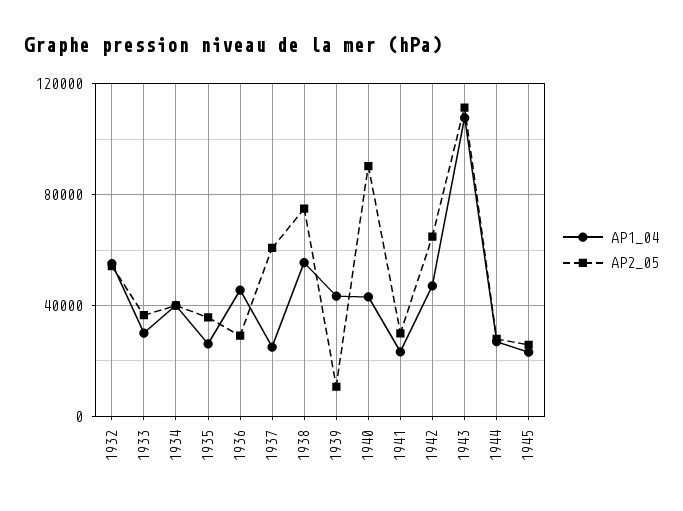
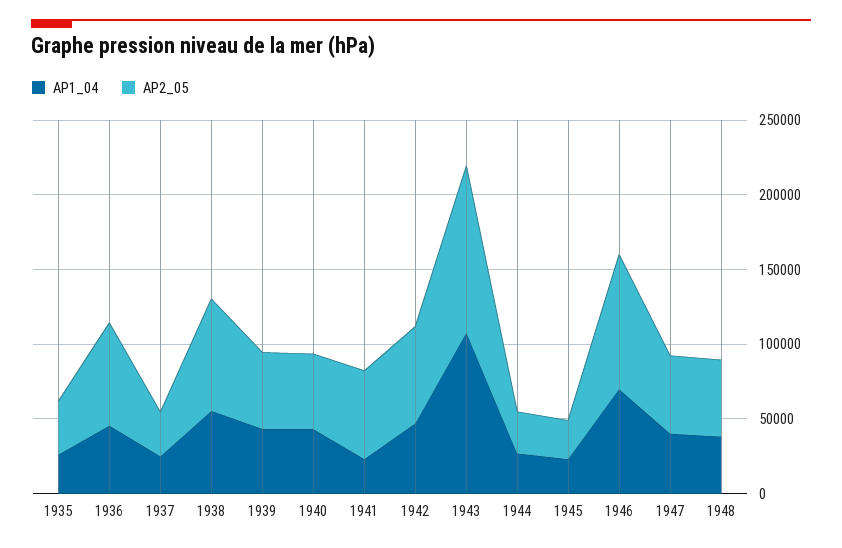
AP1_04, 1932: 55000 -> none
AP2_05, 1932: 55000 -> none
AP1_04, 1933: 30000 -> none
AP2_05, 1933: 35000 -> none
AP1_04, 1934: 40000 -> none
AP2_05, 1934: 40000 -> none
AP2_05, 1936: 30000 -> 70000
AP2_05, 1937: 60000 -> 30000
AP2_05, 1939: 10000 -> 50000
AP2_05, 1940: 90000 -> 50000
AP2_05, 1941: 30000 -> 60000
AP1_04, 1946: none -> 70000
AP2_05, 1946: none -> 90000
AP1_04, 1947: none -> 40000
AP2_05, 1947: none -> 50000
AP1_04, 1948: none -> 40000
AP2_05, 1948: none -> 50000

